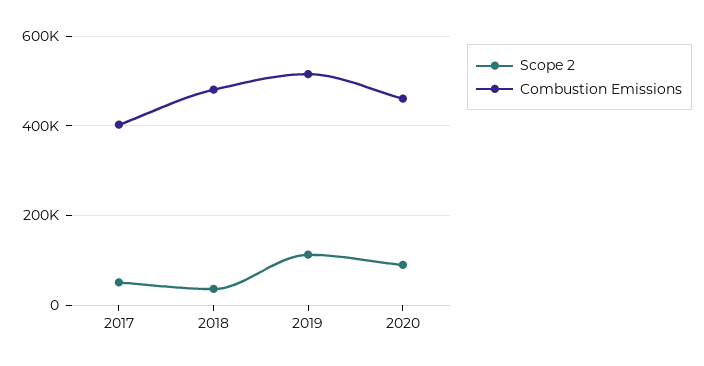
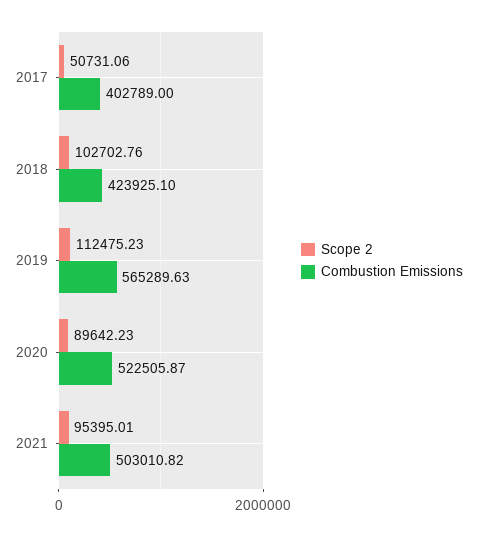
Scope 2, 2018: 40000 -> 102702.76
Combustion Emissions, 2018: 480000 -> 423925.1
Combustion Emissions, 2019: 520000 -> 565289.63
Combustion Emissions, 2020: 460000 -> 522505.87
Scope 2, 2021: none -> 95395.01
Combustion Emissions, 2021: none -> 503010.82

